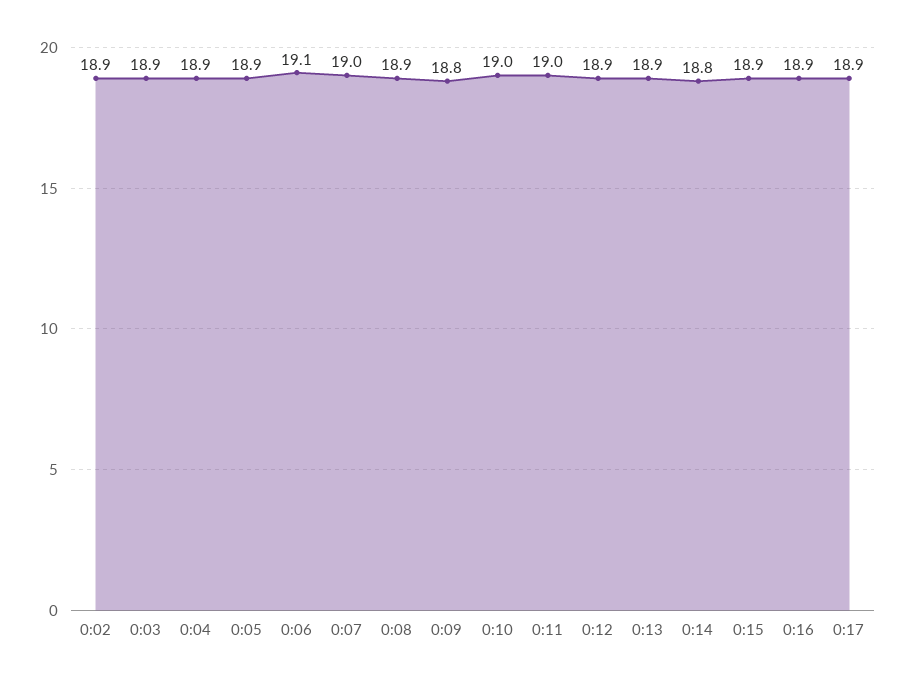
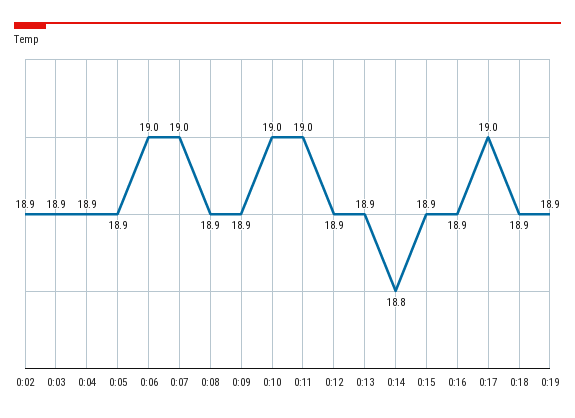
0:06: 19.1 -> 19
0:09: 18.8 -> 18.9
0:17: 18.9 -> 19
0:18: none -> 18.9
0:19: none -> 18.9

